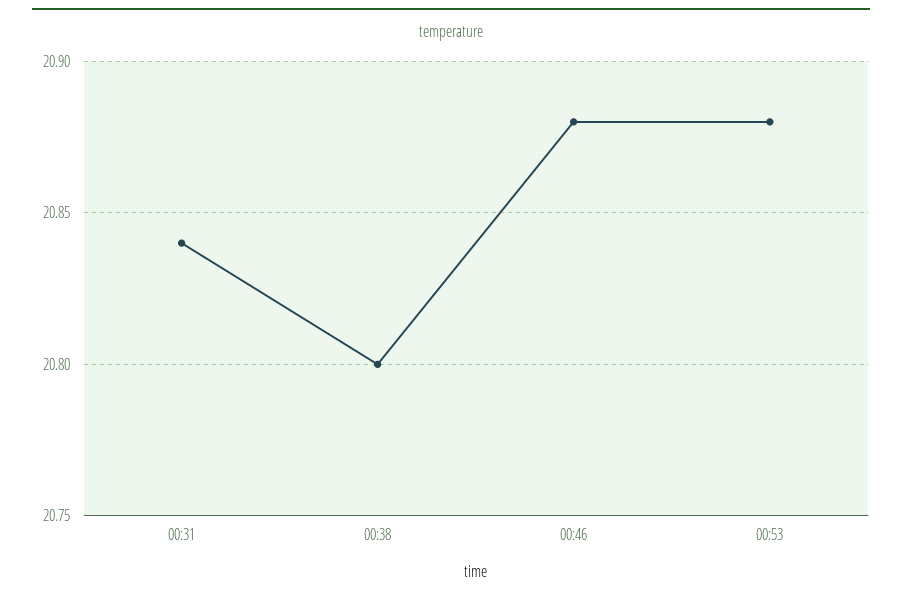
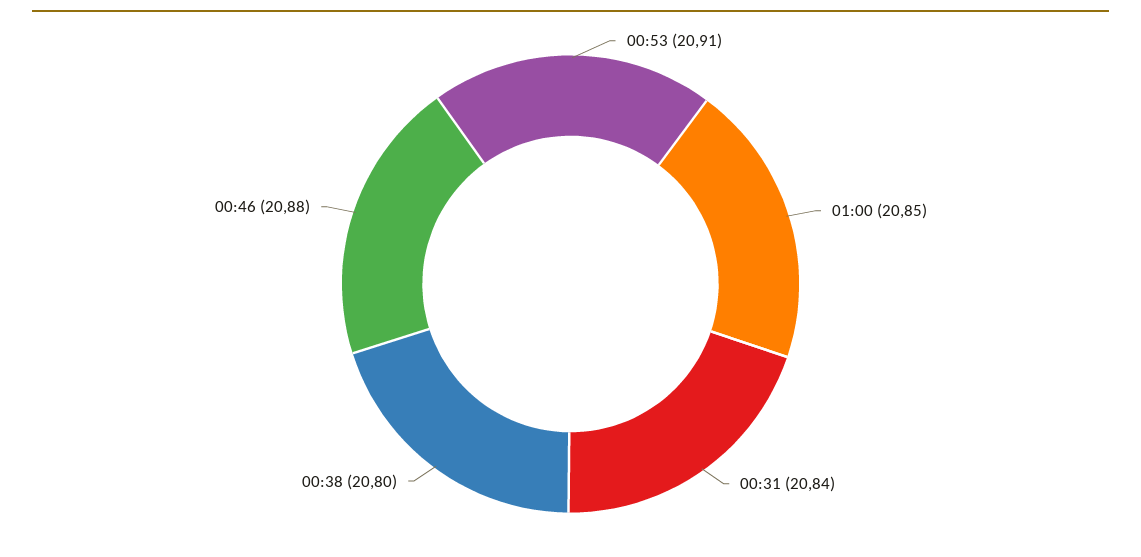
00:53: 20.88 -> 20.91
01:00: none -> 20.85

